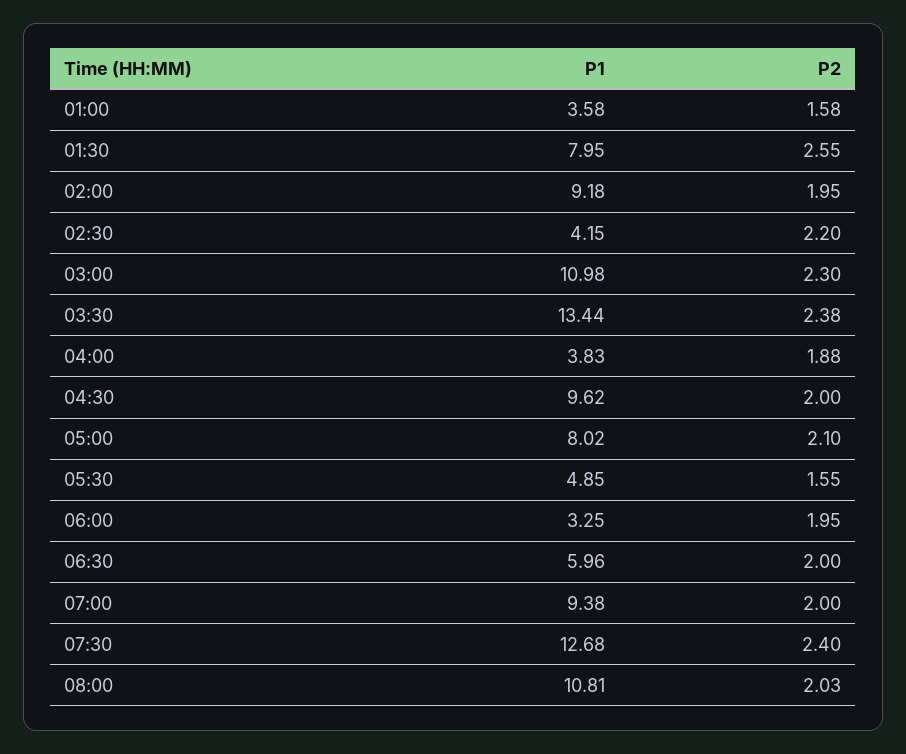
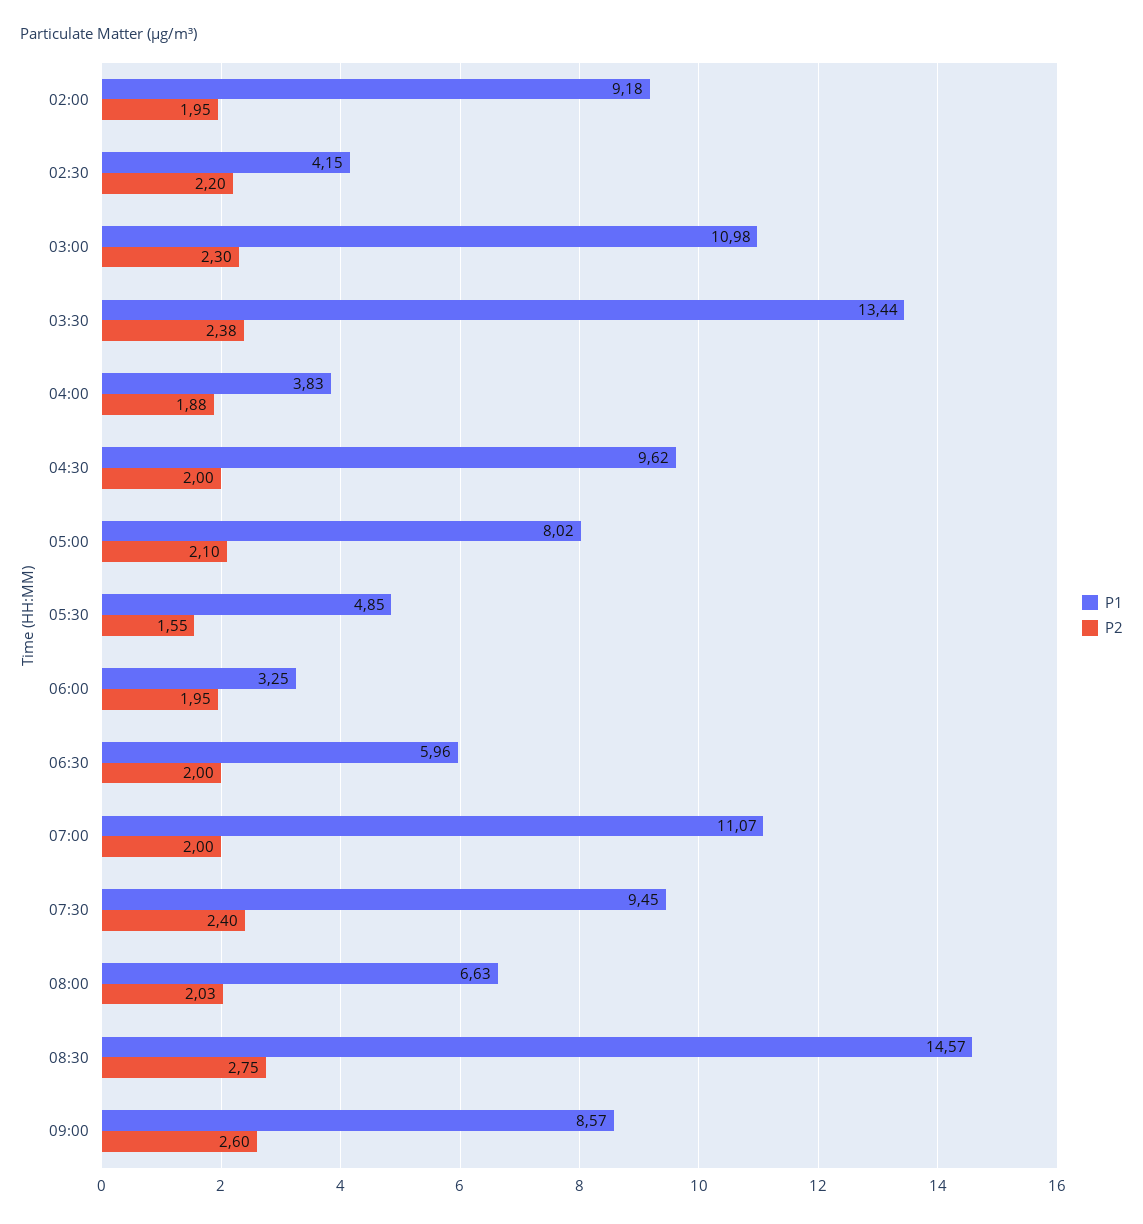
P1, 01:00: 3.58 -> none
P2, 01:00: 1.58 -> none
P1, 01:30: 7.95 -> none
P2, 01:30: 2.55 -> none
P1, 07:00: 9.38 -> 11.07
P1, 07:30: 12.68 -> 9.45
P1, 08:00: 10.81 -> 6.63
P1, 08:30: none -> 14.57
P2, 08:30: none -> 2.75
P1, 09:00: none -> 8.57
P2, 09:00: none -> 2.6

